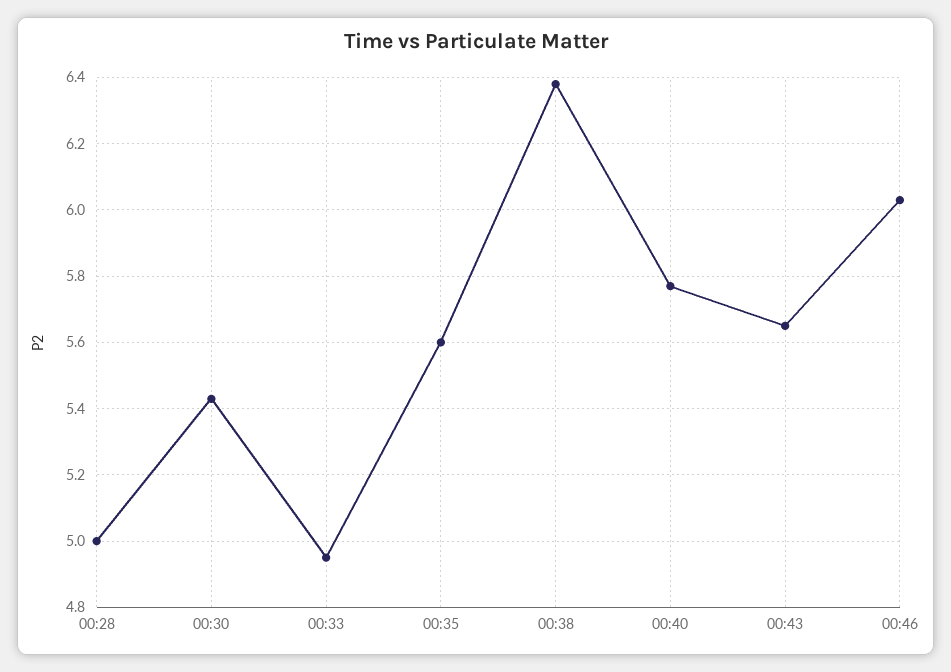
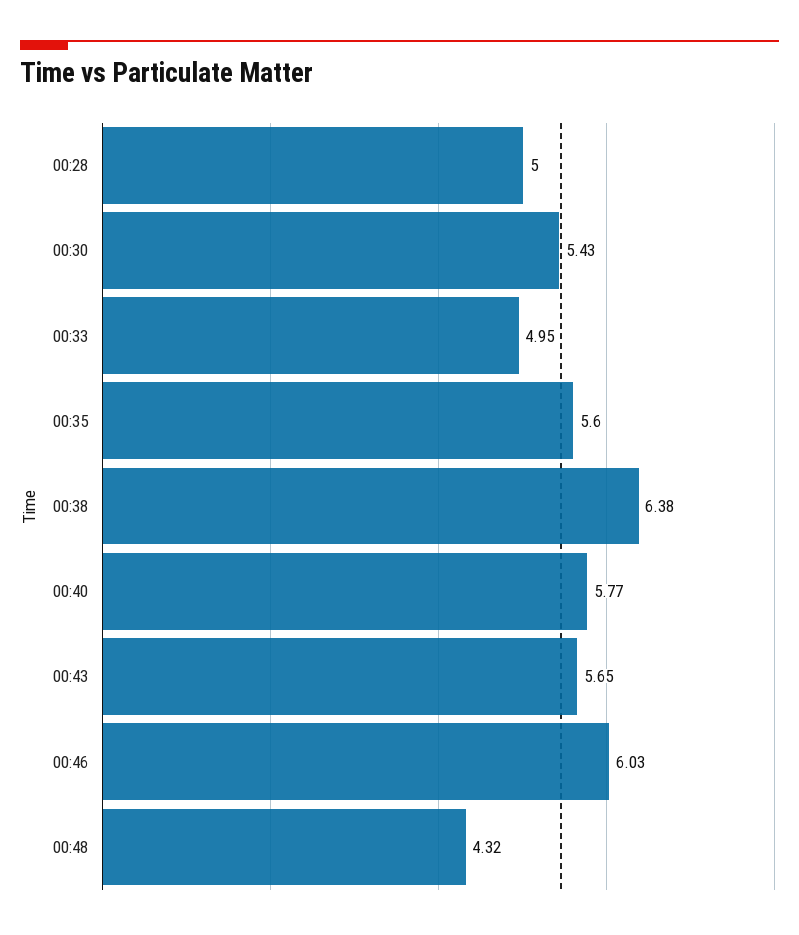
00:48: none -> 4.32

